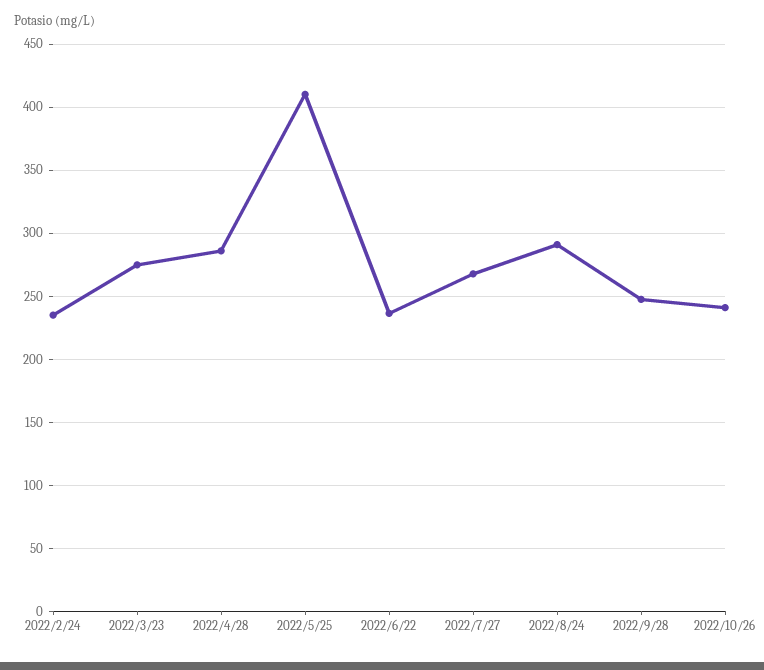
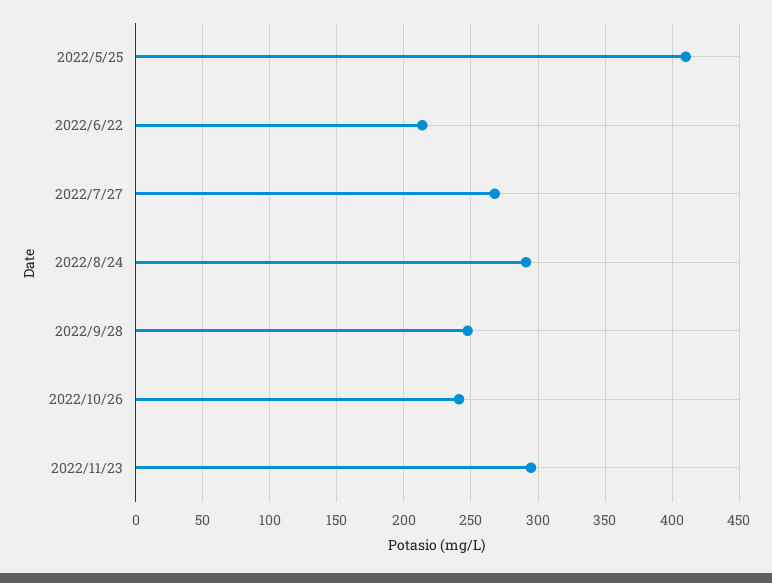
2022/2/24: 235 -> none
2022/3/23: 275 -> none
2022/4/28: 285 -> none
2022/6/22: 235 -> 215
2022/11/23: none -> 295

